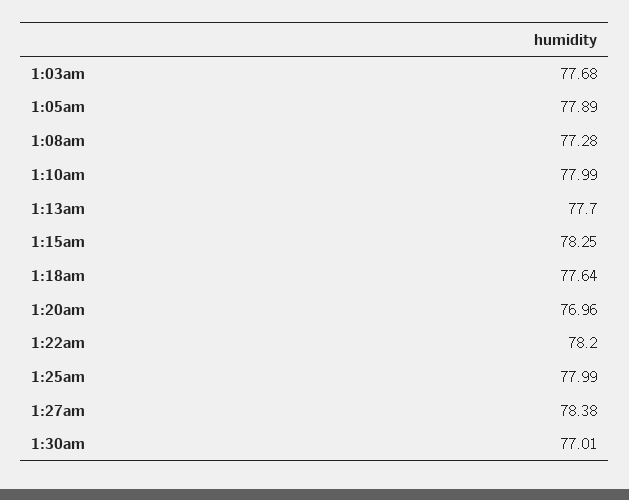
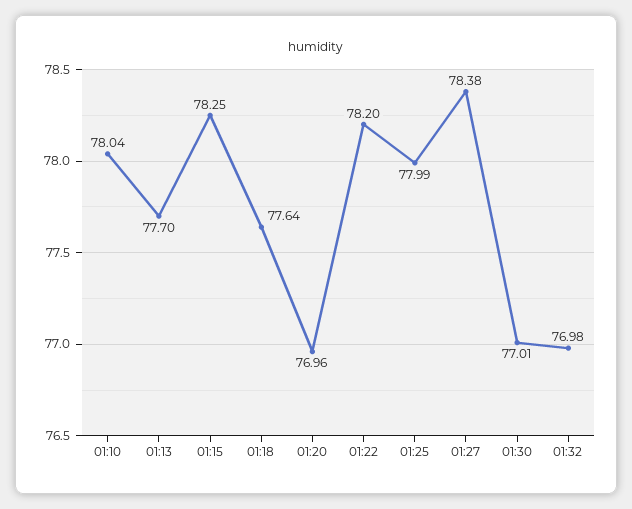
1:03am: 77.68 -> none
1:05am: 77.89 -> none
1:08am: 77.28 -> none
1:10am: 77.99 -> 78.04
01:32: none -> 76.98

